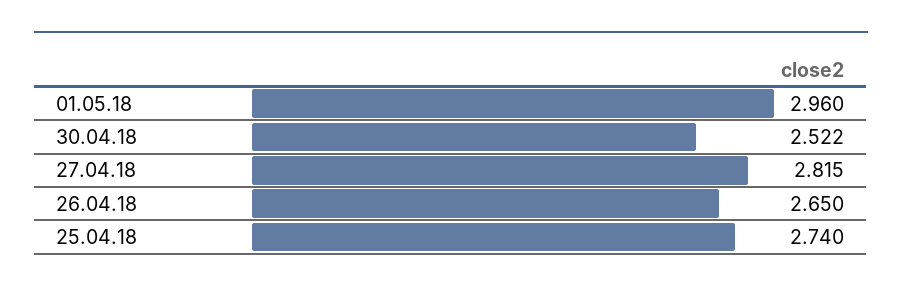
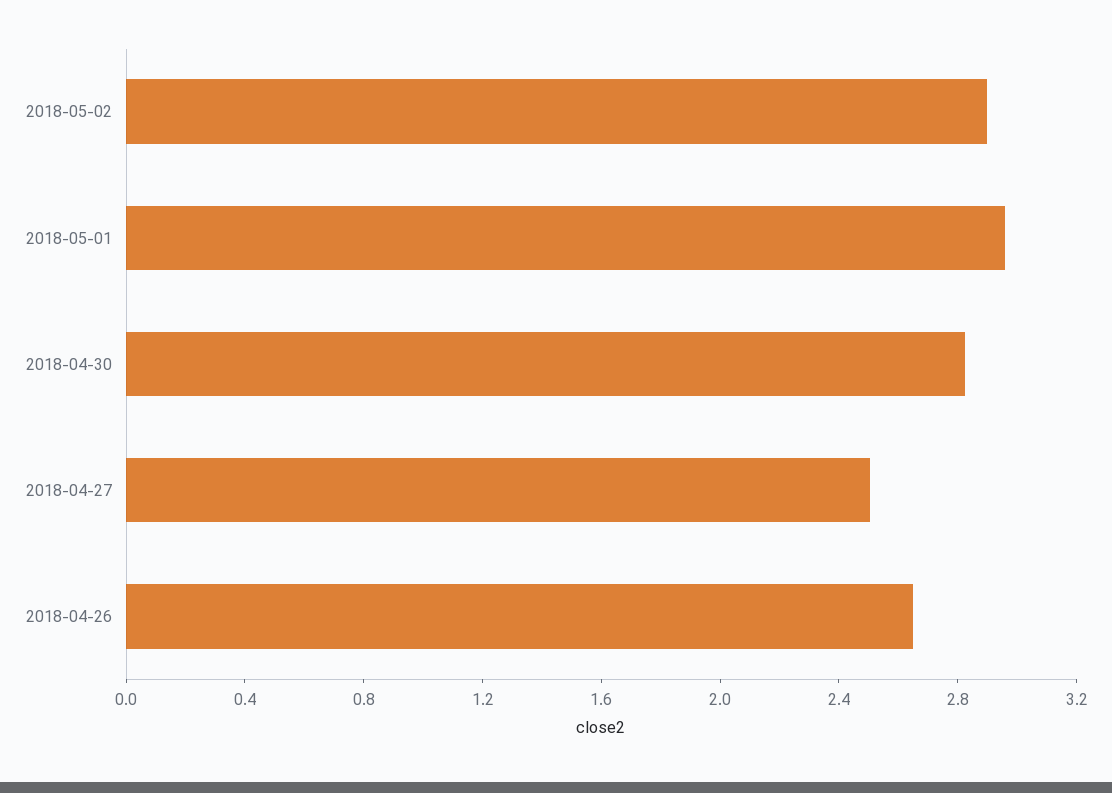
30.04.18: 2.522 -> 2.8
27.04.18: 2.815 -> 2.5
25.04.18: 2.74 -> none
2018-05-02: none -> 2.9

